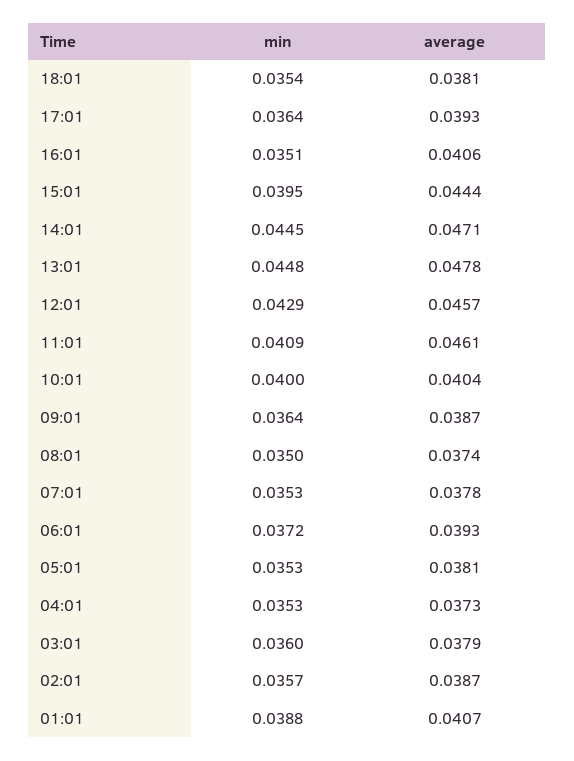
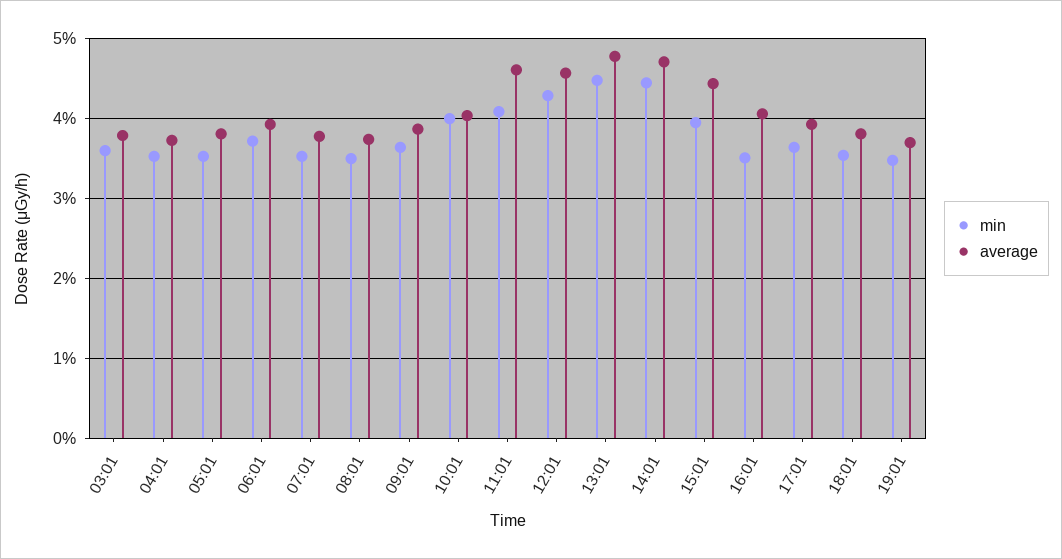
min, 02:01: 0.0357 -> none
average, 02:01: 0.0387 -> none
min, 01:01: 0.0388 -> none
average, 01:01: 0.0407 -> none
min, 19:01: none -> 0.035
average, 19:01: none -> 0.037

